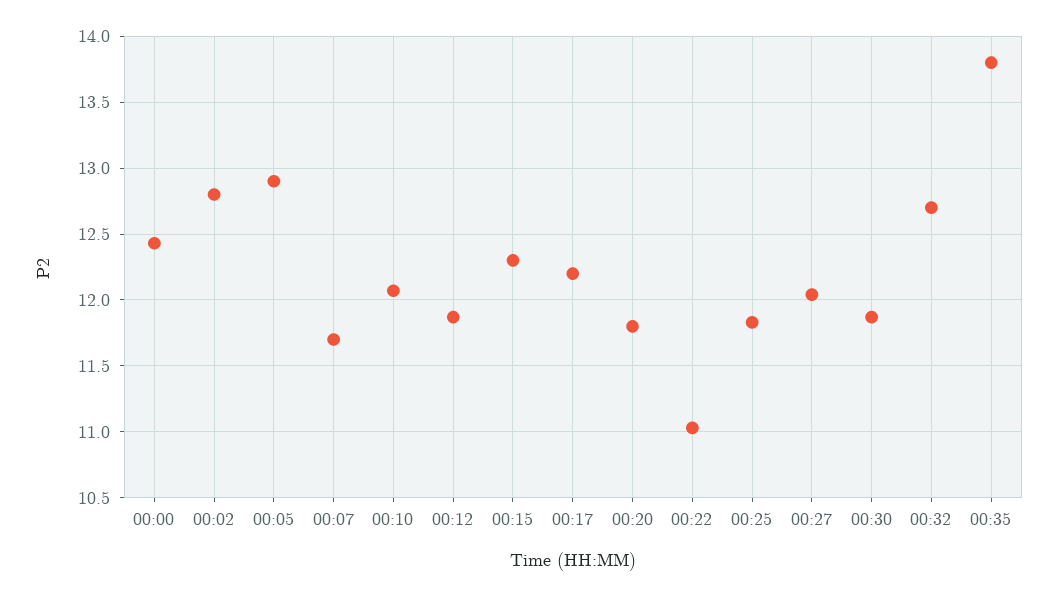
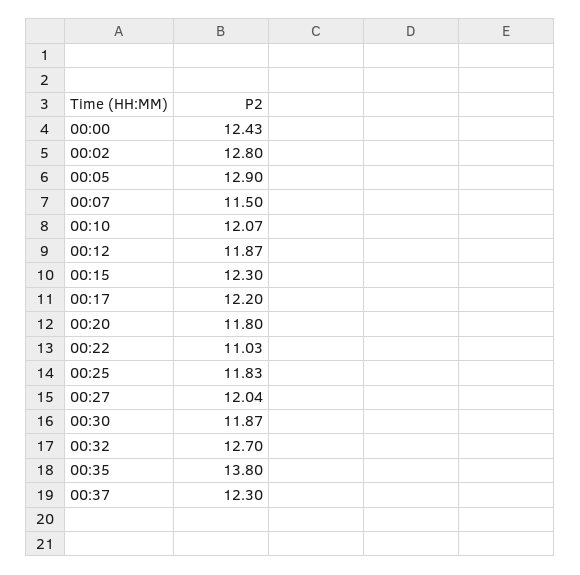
00:07: 11.7 -> 11.5
00:37: none -> 12.3

